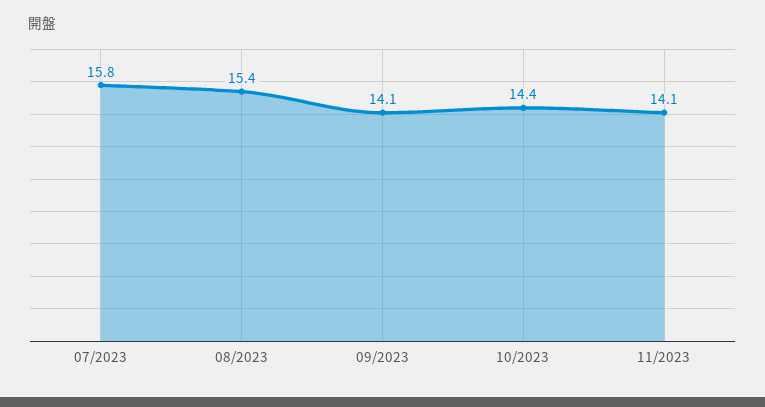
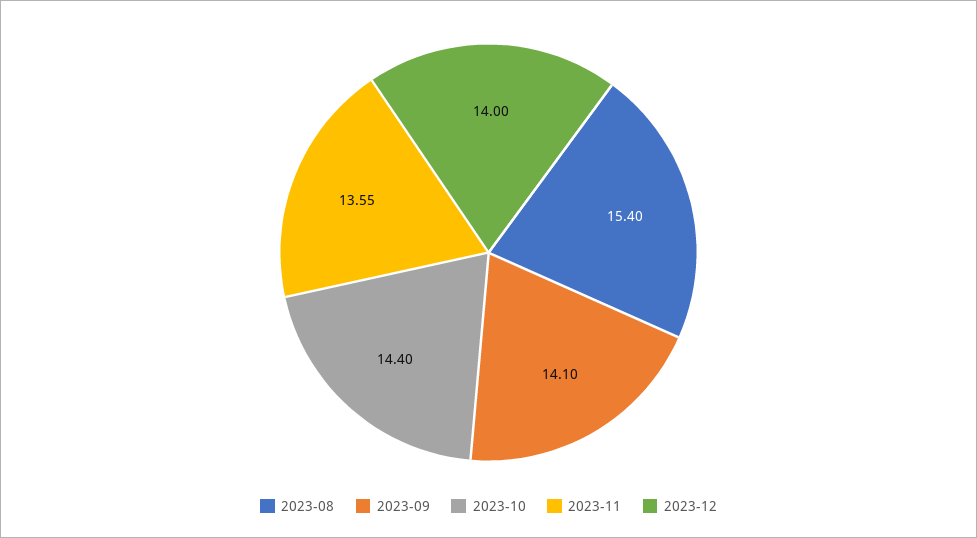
07/2023: 15.8 -> none
11/2023: 14.1 -> 13.55
2023-12: none -> 14

